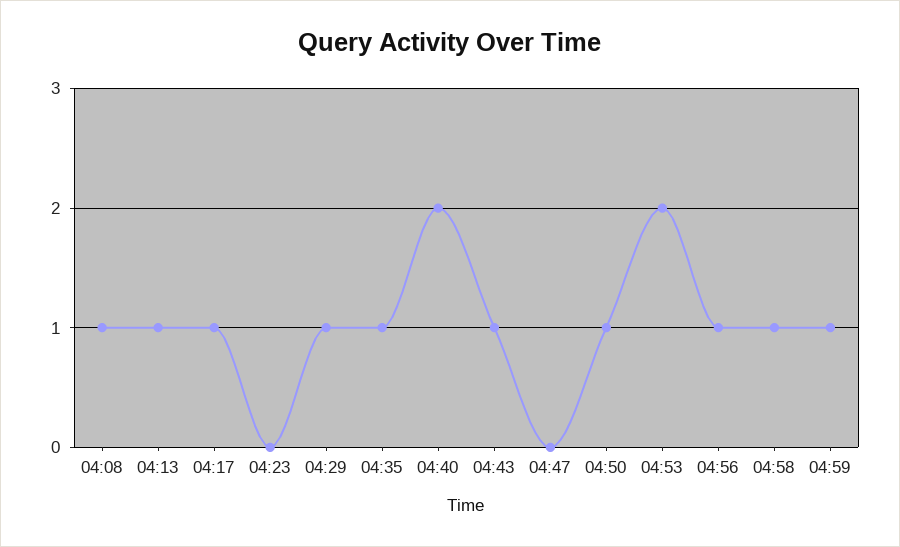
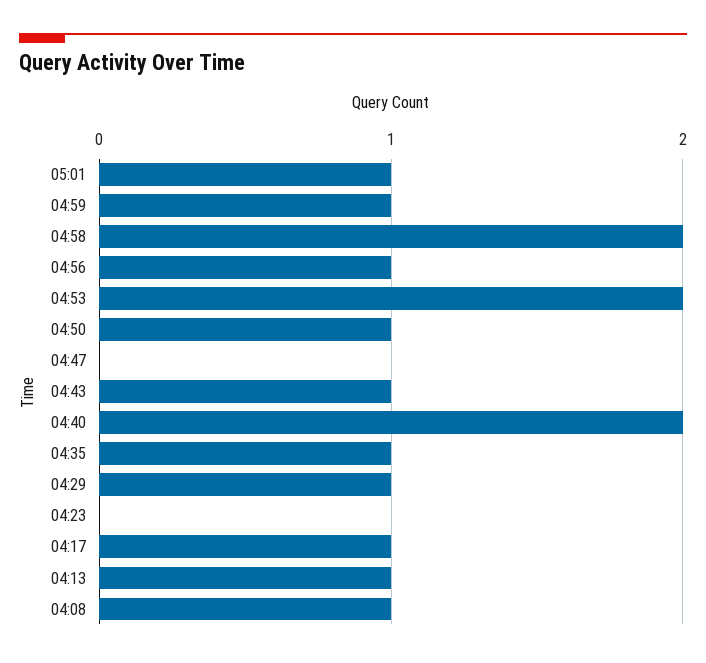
04:58: 1 -> 2
05:01: none -> 1

